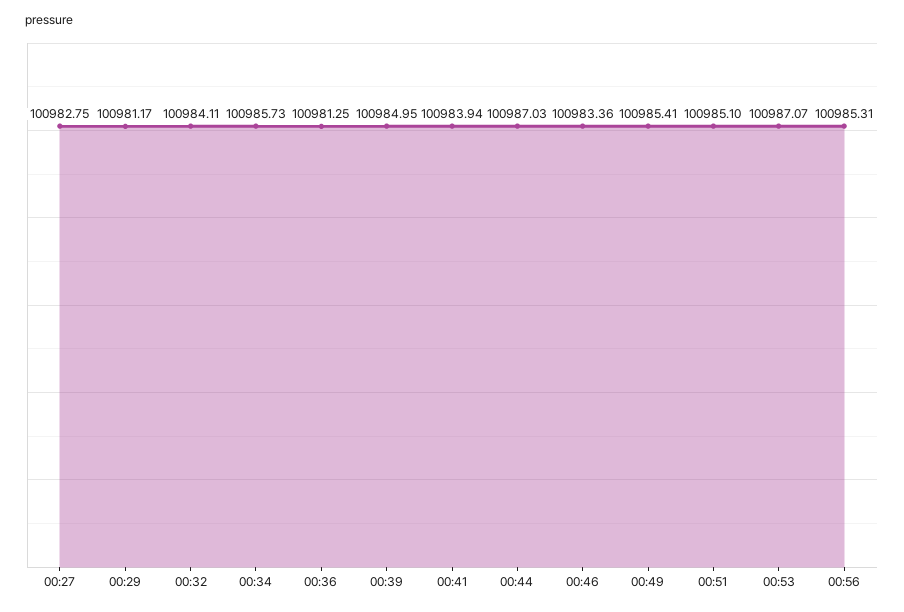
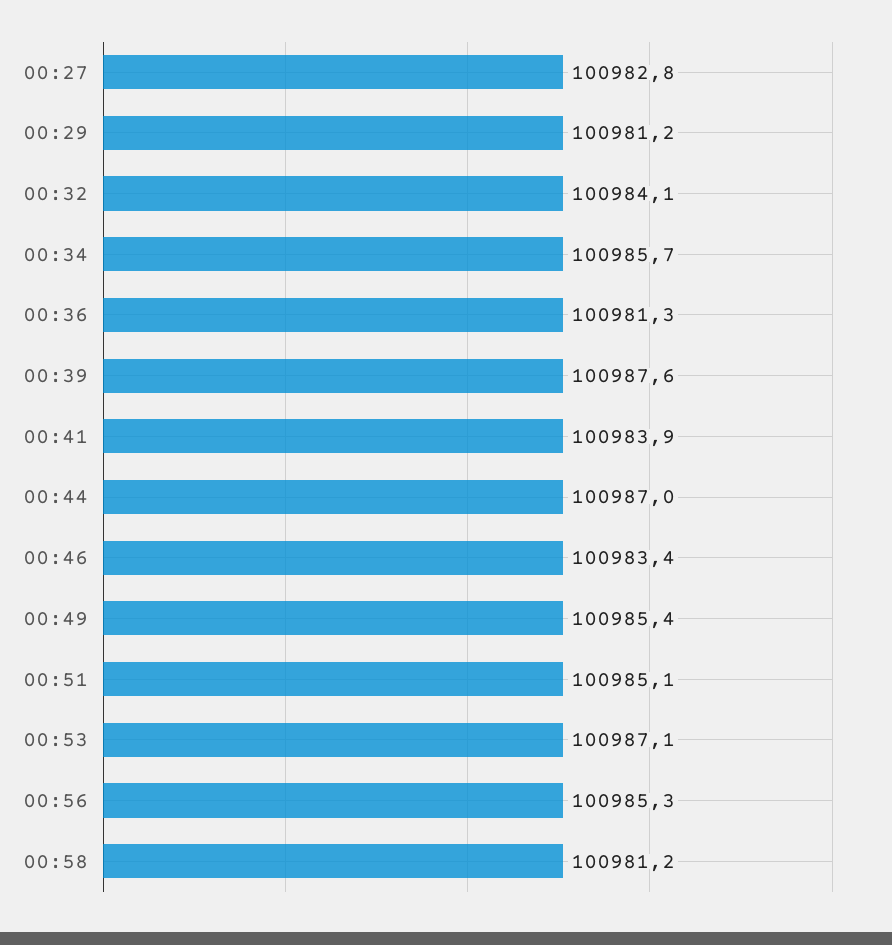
00:39: 100984.95 -> 100987.6
00:58: none -> 100981.2

